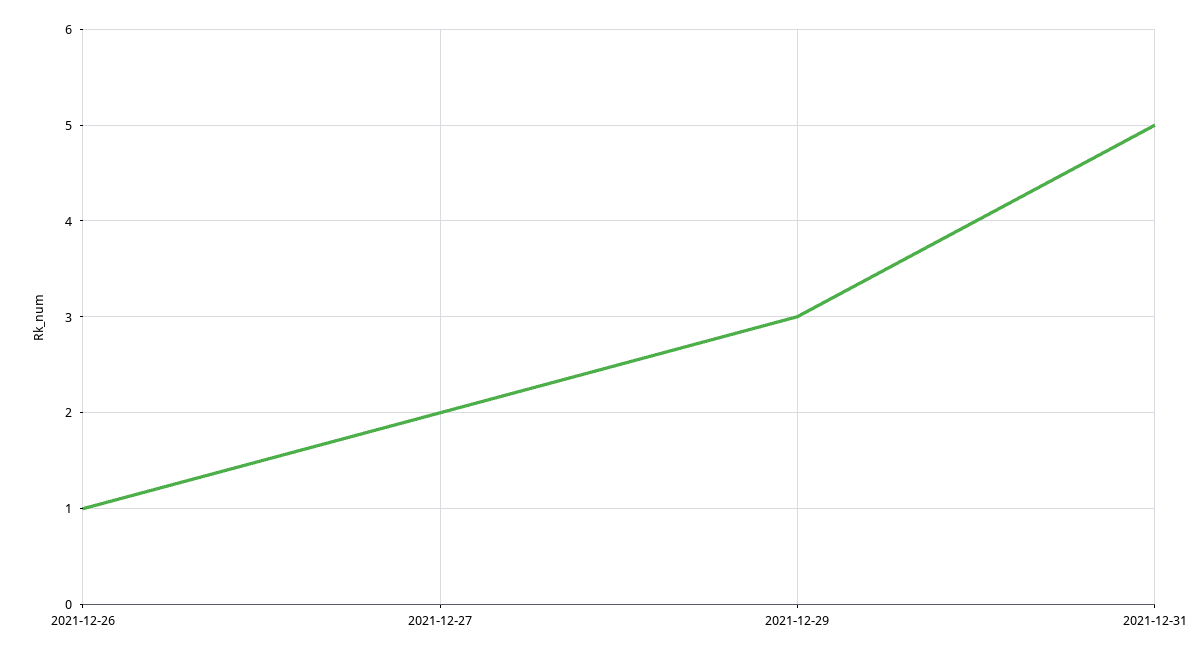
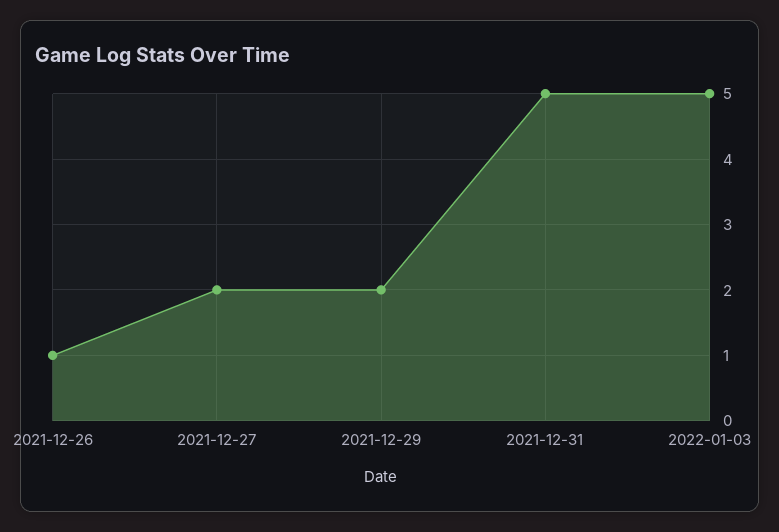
2021-12-29: 3 -> 2
2022-01-03: none -> 5

